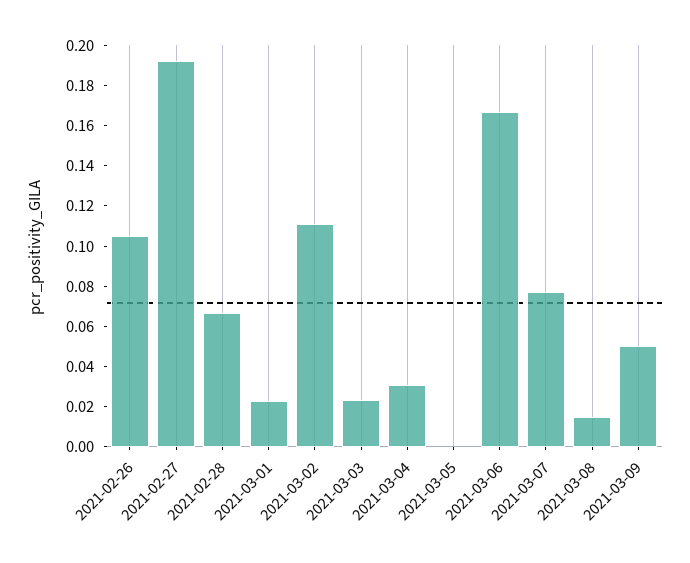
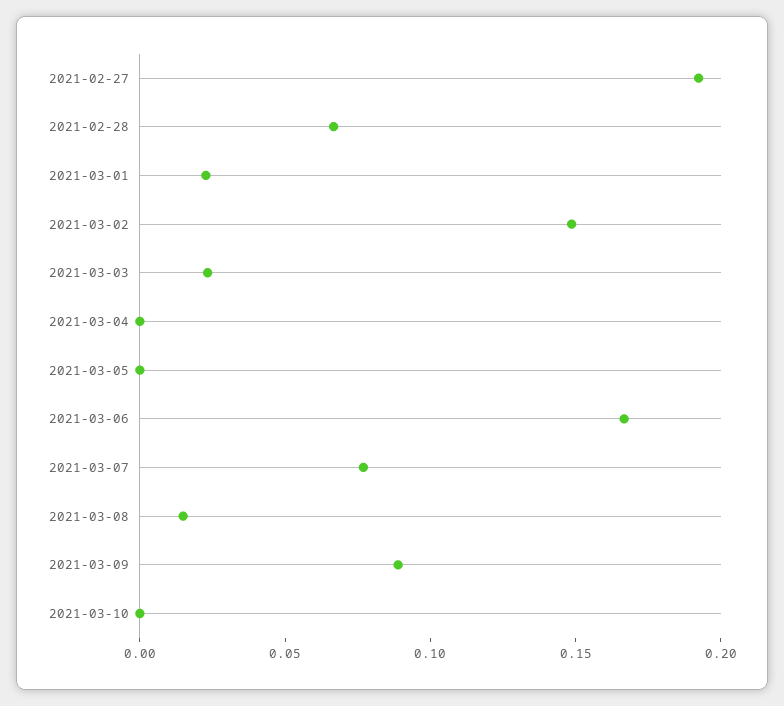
2021-02-26: 0.105 -> none
2021-03-02: 0.11 -> 0.15
2021-03-04: 0.03 -> 0
2021-03-09: 0.05 -> 0.09
2021-03-10: none -> 0

